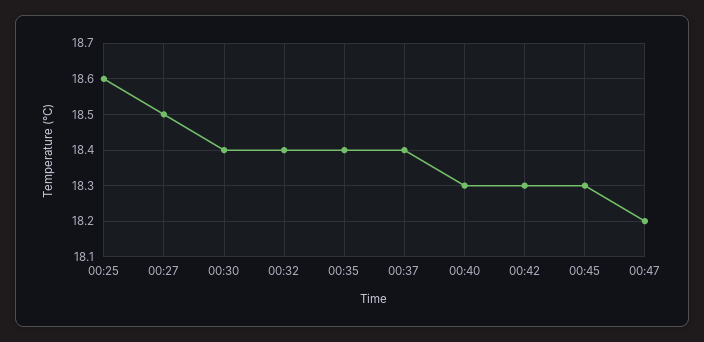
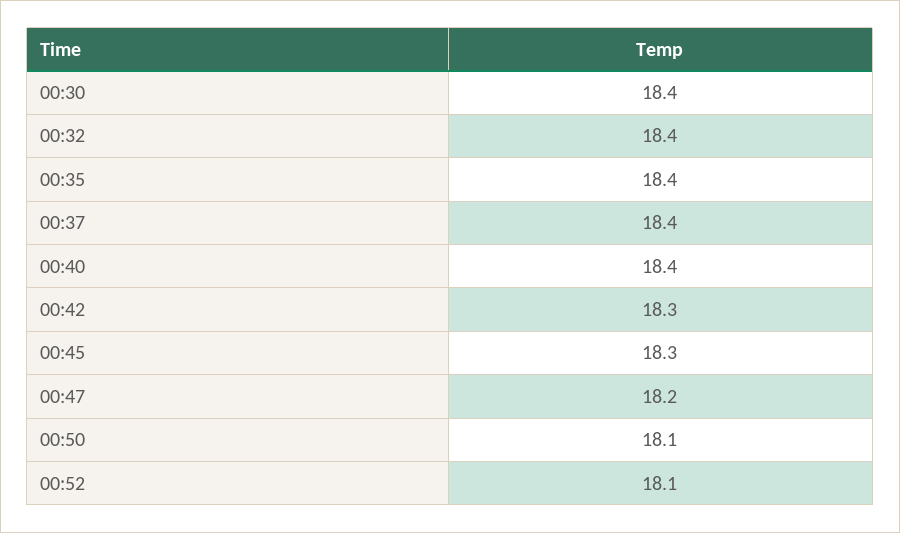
00:25: 18.6 -> none
00:27: 18.5 -> none
00:40: 18.3 -> 18.4
00:50: none -> 18.1
00:52: none -> 18.1

